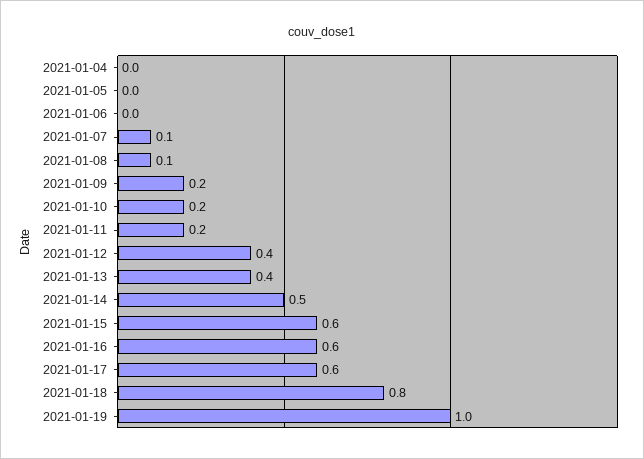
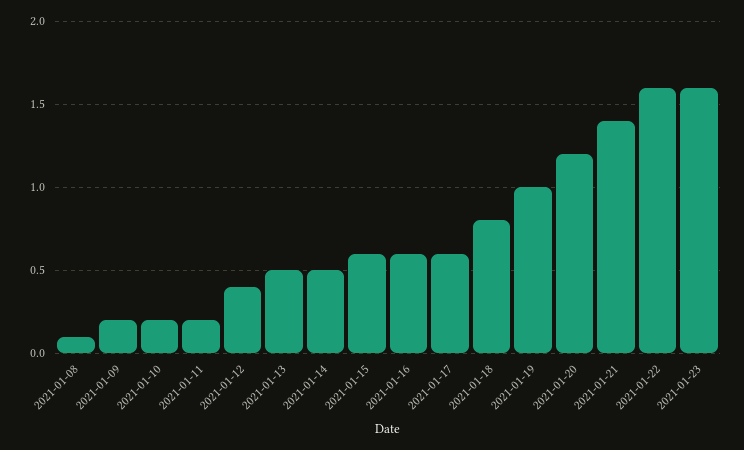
2021-01-04: 0 -> none
2021-01-05: 0 -> none
2021-01-06: 0 -> none
2021-01-07: 0.1 -> none
2021-01-13: 0.4 -> 0.5
2021-01-20: none -> 1.2
2021-01-21: none -> 1.4
2021-01-22: none -> 1.6
2021-01-23: none -> 1.6

